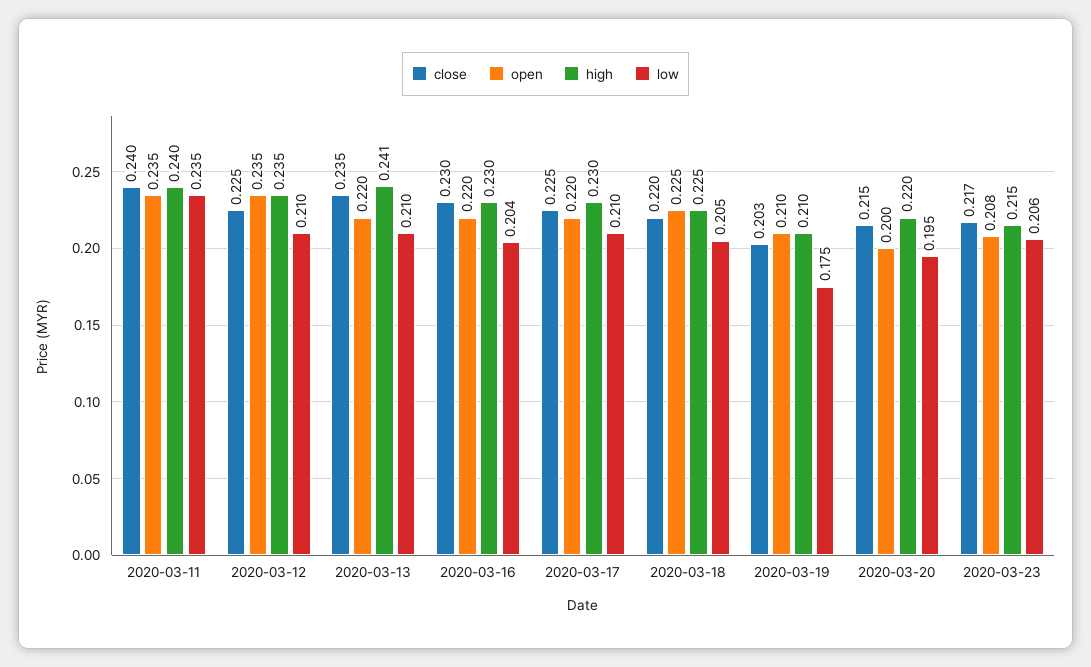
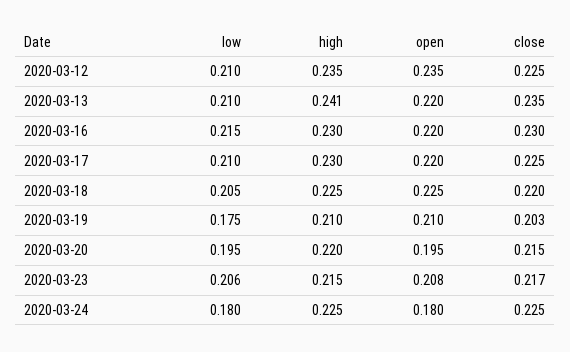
close, 2020-03-11: 0.24 -> none
open, 2020-03-11: 0.235 -> none
high, 2020-03-11: 0.24 -> none
low, 2020-03-11: 0.235 -> none
low, 2020-03-16: 0.204 -> 0.215
open, 2020-03-20: 0.2 -> 0.195
low, 2020-03-24: none -> 0.18
high, 2020-03-24: none -> 0.225
open, 2020-03-24: none -> 0.18
close, 2020-03-24: none -> 0.225

